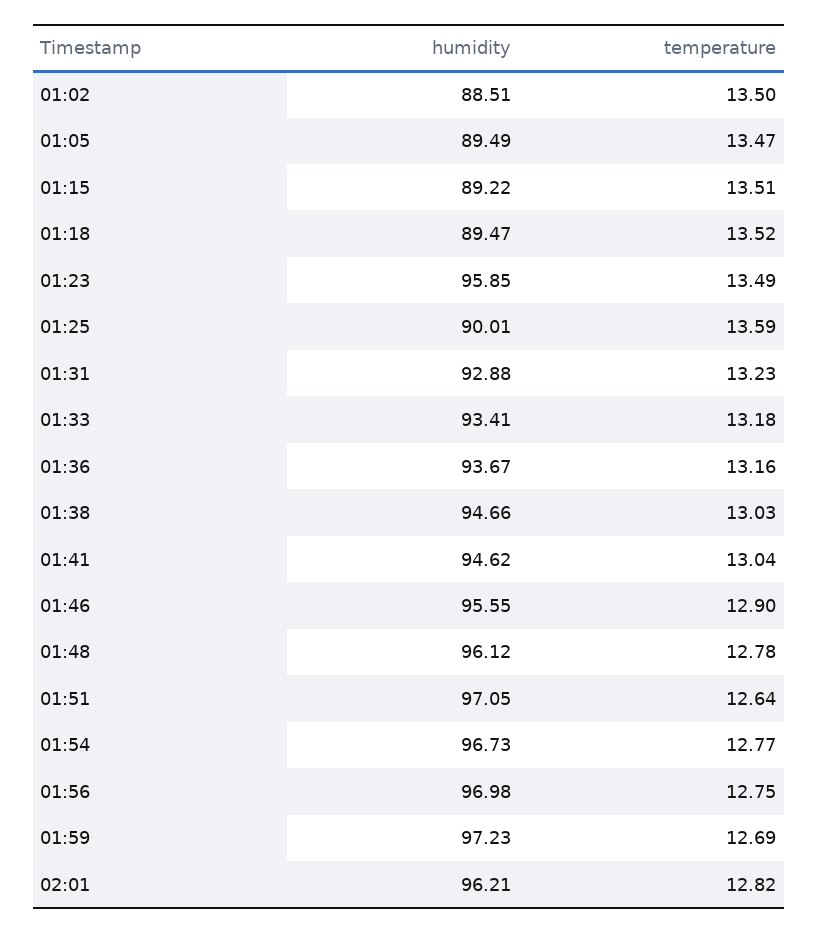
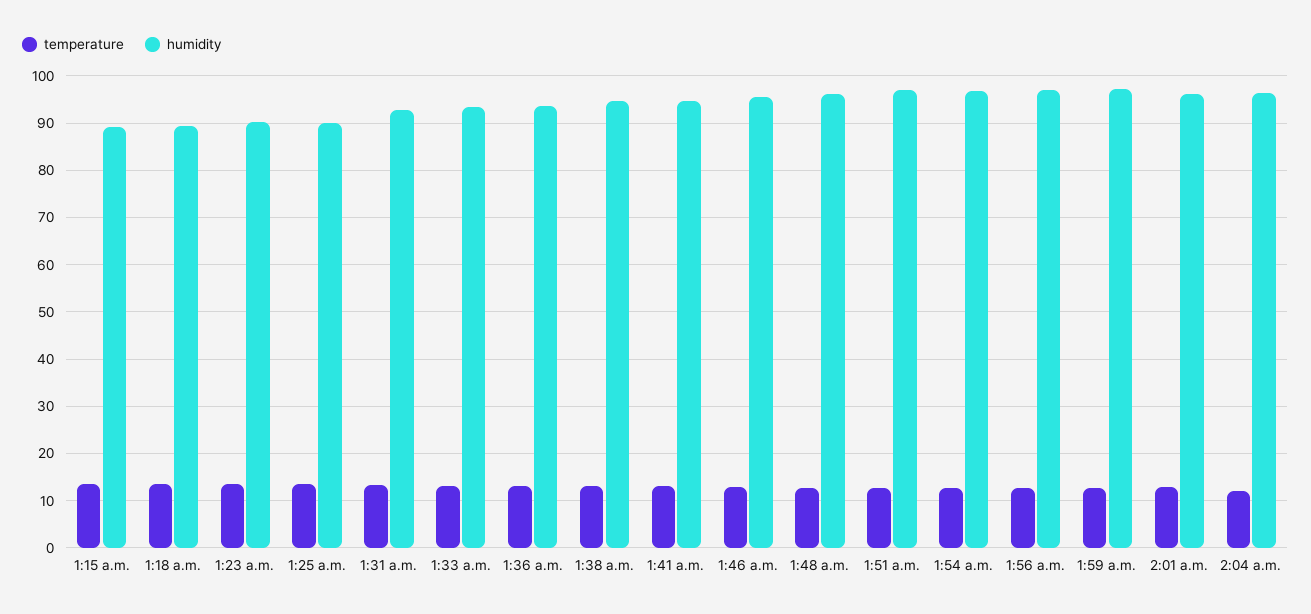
humidity, 01:02: 88.51 -> none
temperature, 01:02: 13.5 -> none
humidity, 01:05: 89.49 -> none
temperature, 01:05: 13.47 -> none
humidity, 01:23: 95.85 -> 90
temperature, 2:04 a.m.: none -> 12
humidity, 2:04 a.m.: none -> 96

